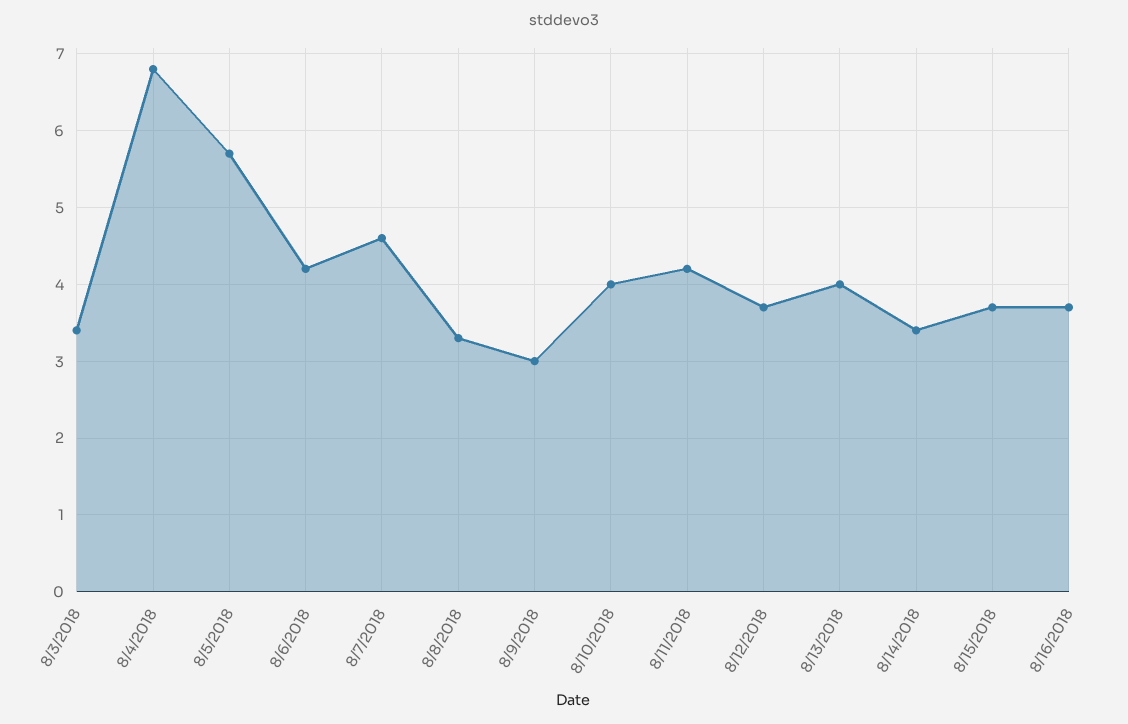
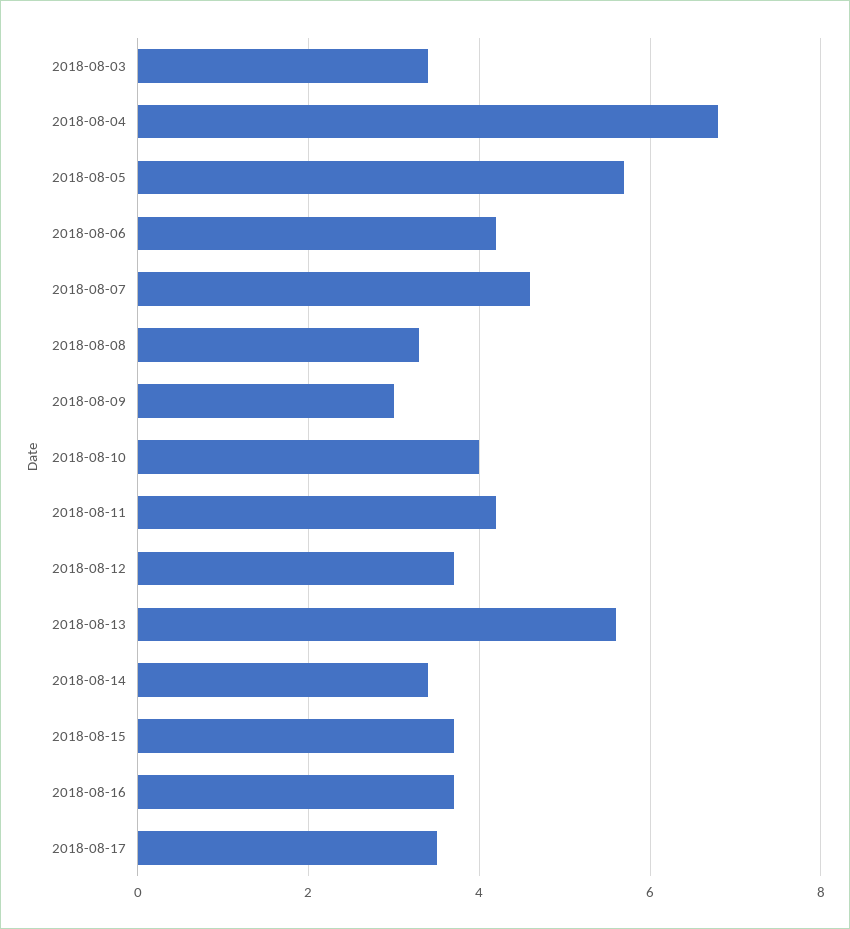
8/13/2018: 4 -> 5.5
2018-08-17: none -> 3.5

